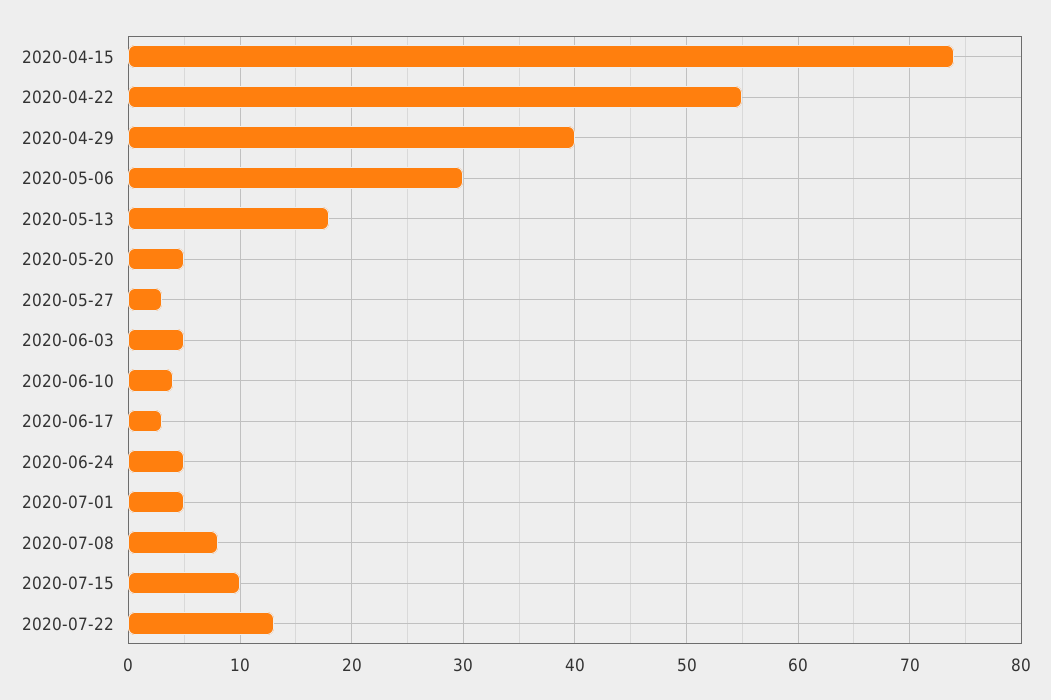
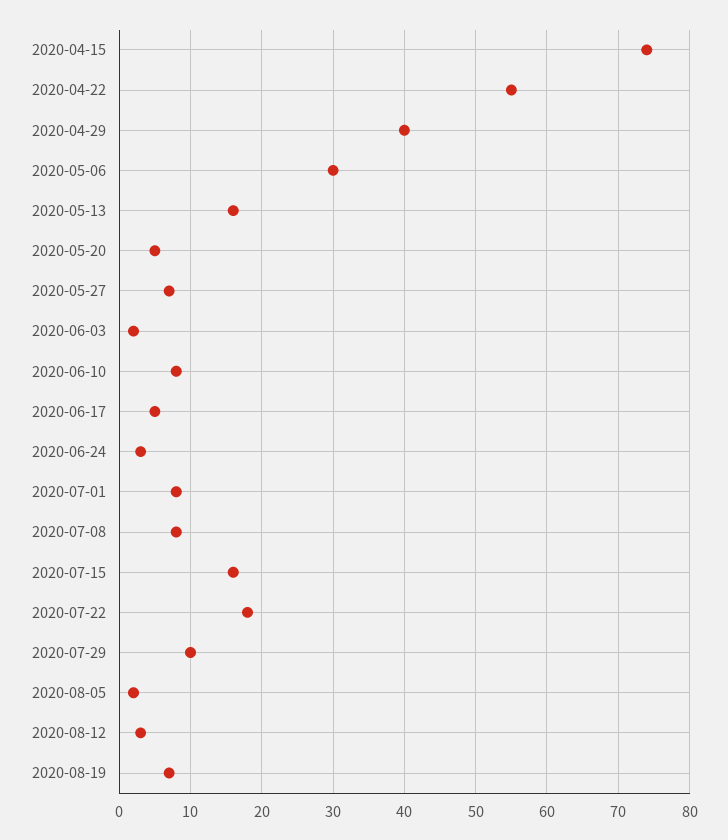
2020-05-13: 18 -> 16
2020-05-27: 3 -> 7
2020-06-03: 5 -> 2
2020-06-10: 4 -> 8
2020-06-17: 3 -> 5
2020-06-24: 5 -> 3
2020-07-01: 5 -> 8
2020-07-15: 10 -> 16
2020-07-22: 13 -> 18
2020-07-29: none -> 10
2020-08-05: none -> 2
2020-08-12: none -> 3
2020-08-19: none -> 7

